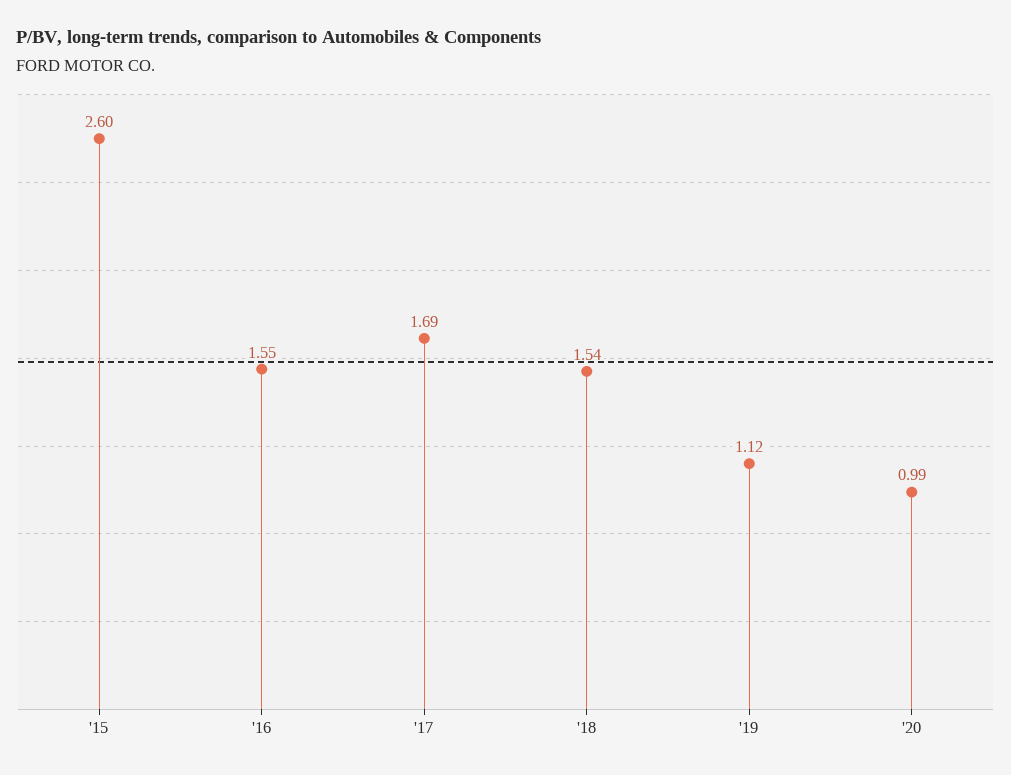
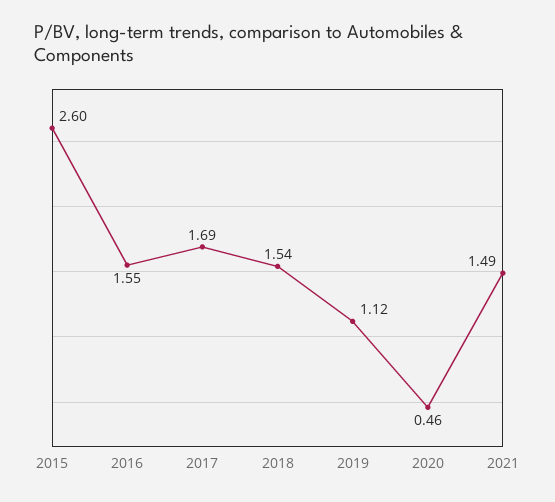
'20: 0.99 -> 0.46
2021: none -> 1.49

